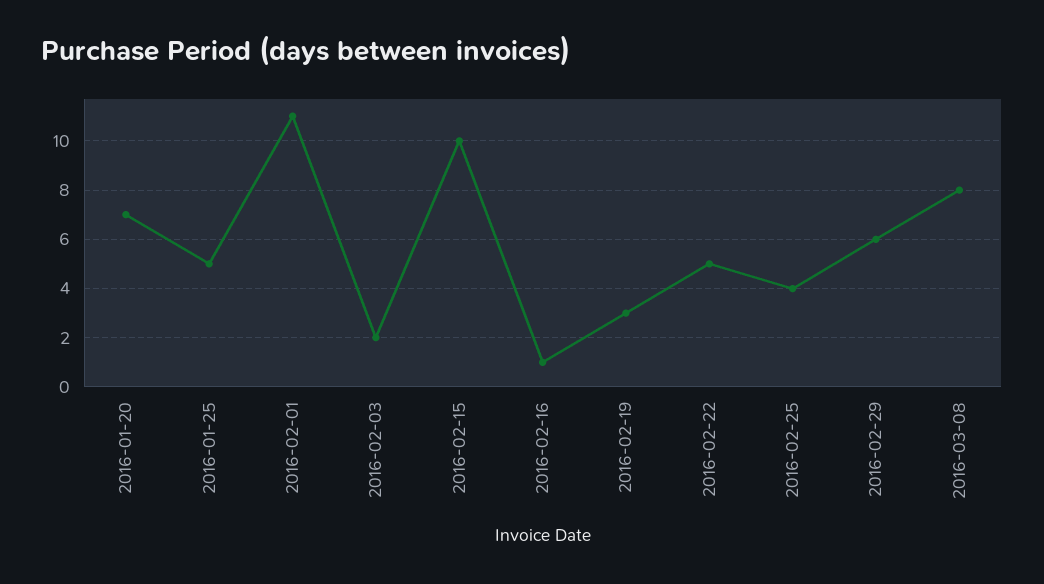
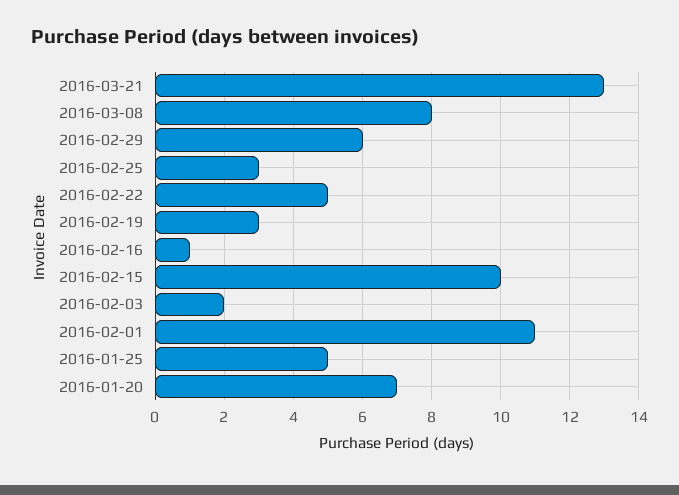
2016-02-25: 4 -> 3
2016-03-21: none -> 13

